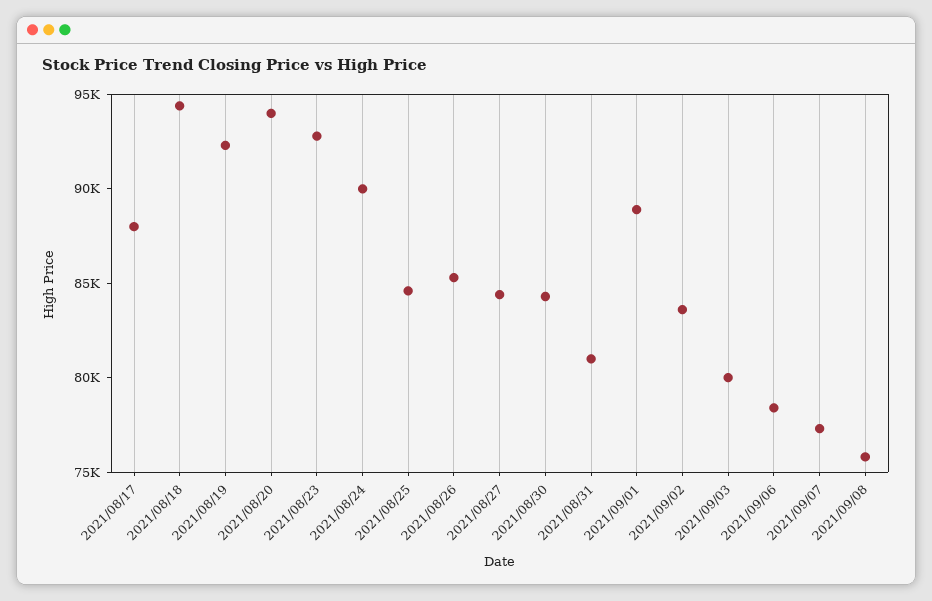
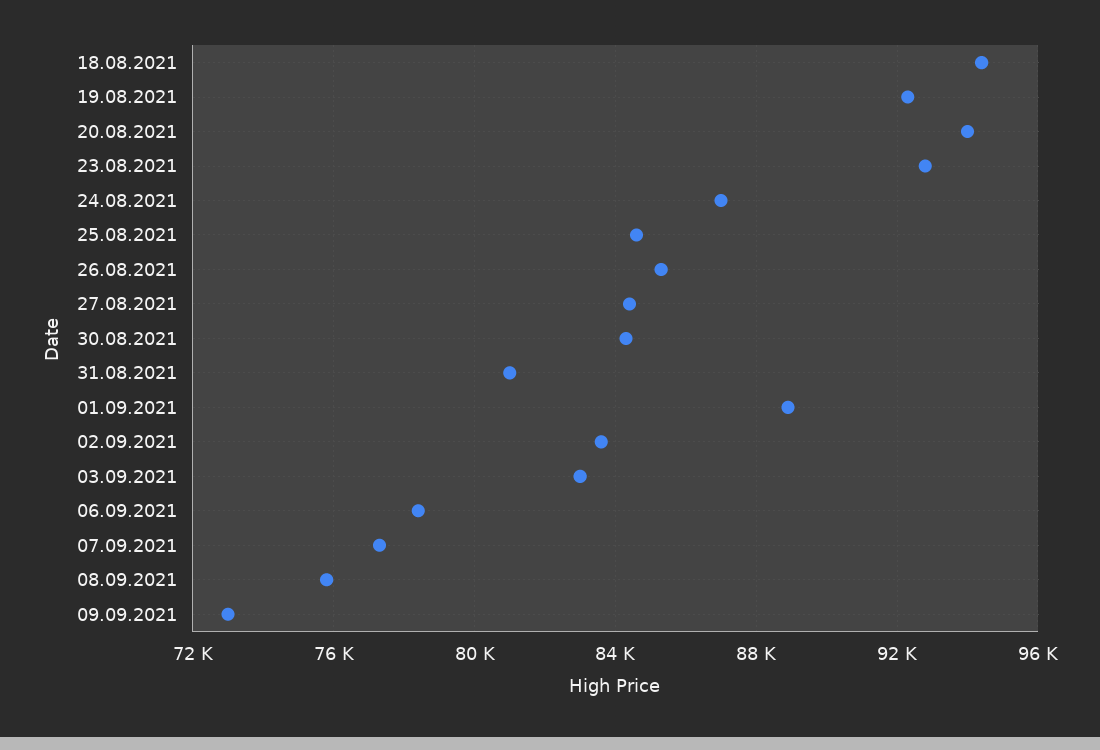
2021/08/17: 88000 -> none
2021/08/24: 90000 -> 87000
2021/09/03: 80000 -> 83000
09.09.2021: none -> 73000

